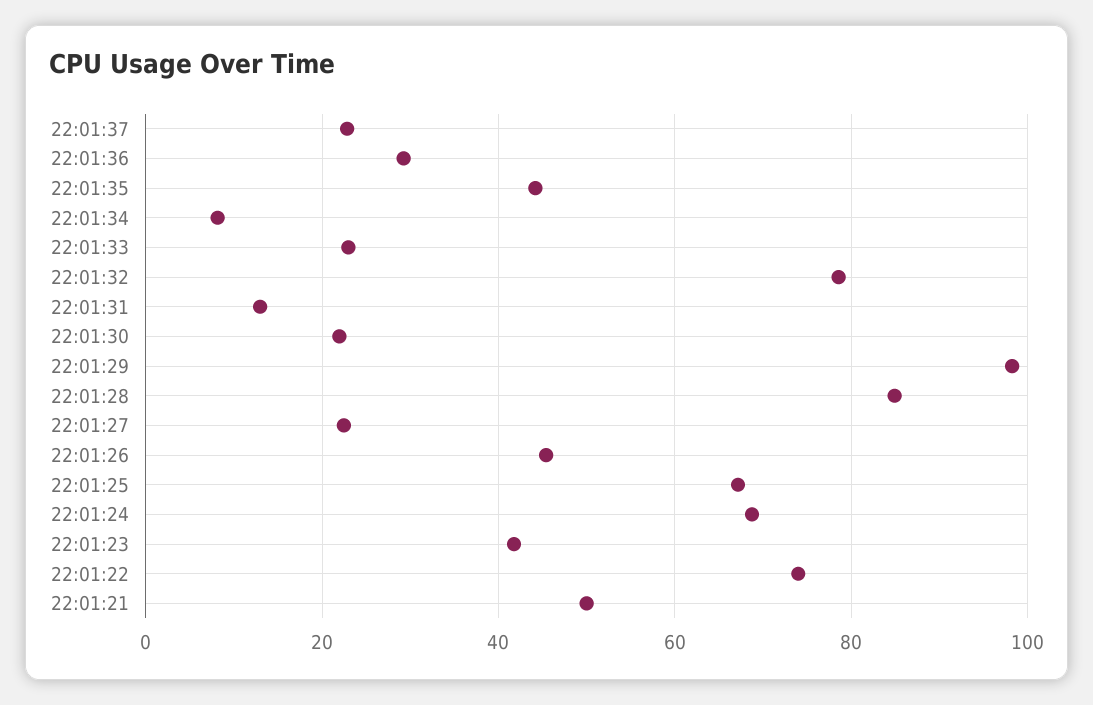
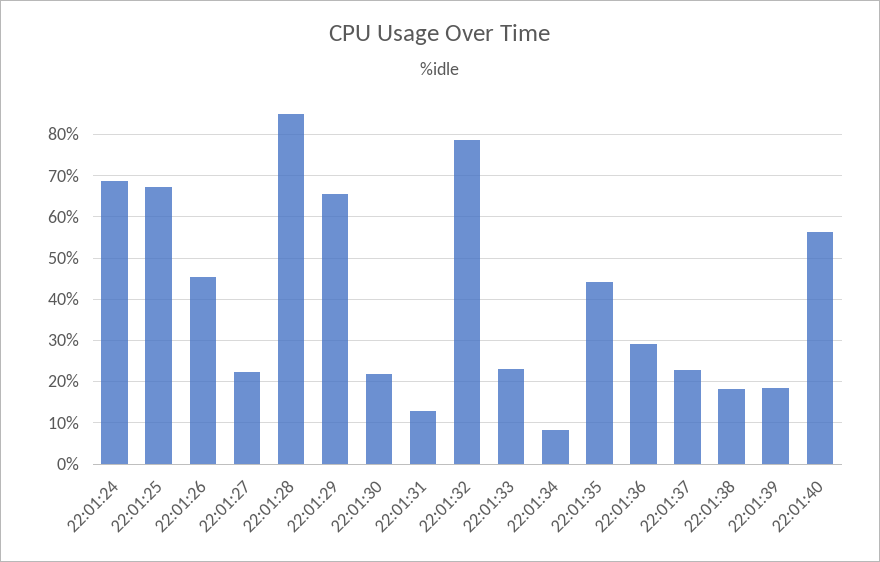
22:01:29: 98 -> 66
22:01:23: 42 -> none
22:01:22: 74 -> none
22:01:21: 50 -> none
22:01:38: none -> 18
22:01:39: none -> 18
22:01:40: none -> 56

